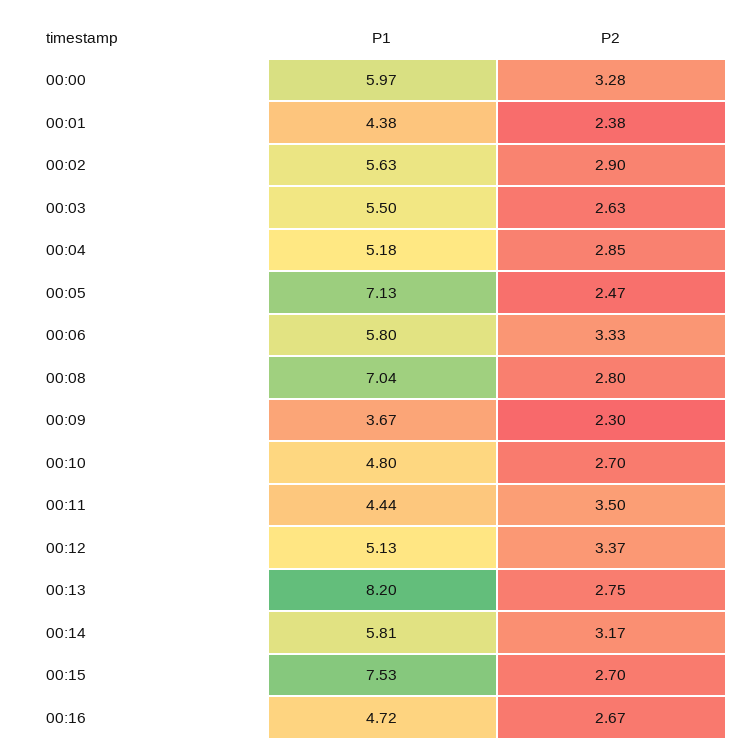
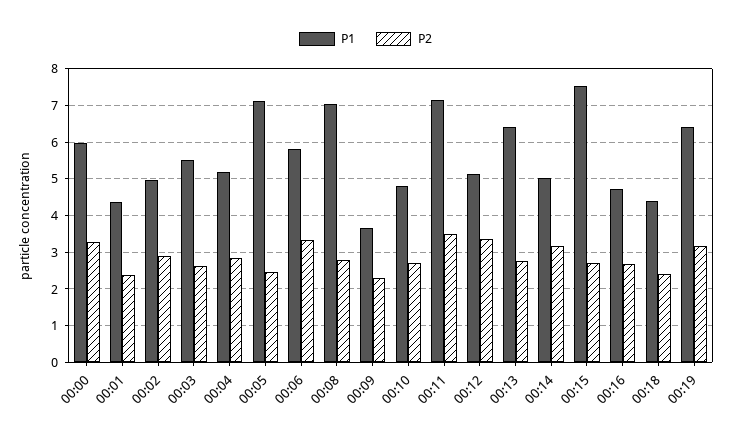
P1, 00:02: 5.63 -> 5
P1, 00:11: 4.44 -> 7.2
P1, 00:13: 8.2 -> 6.4
P1, 00:14: 5.81 -> 5
P1, 00:18: none -> 4.4
P2, 00:18: none -> 2.4
P1, 00:19: none -> 6.4
P2, 00:19: none -> 3.2

